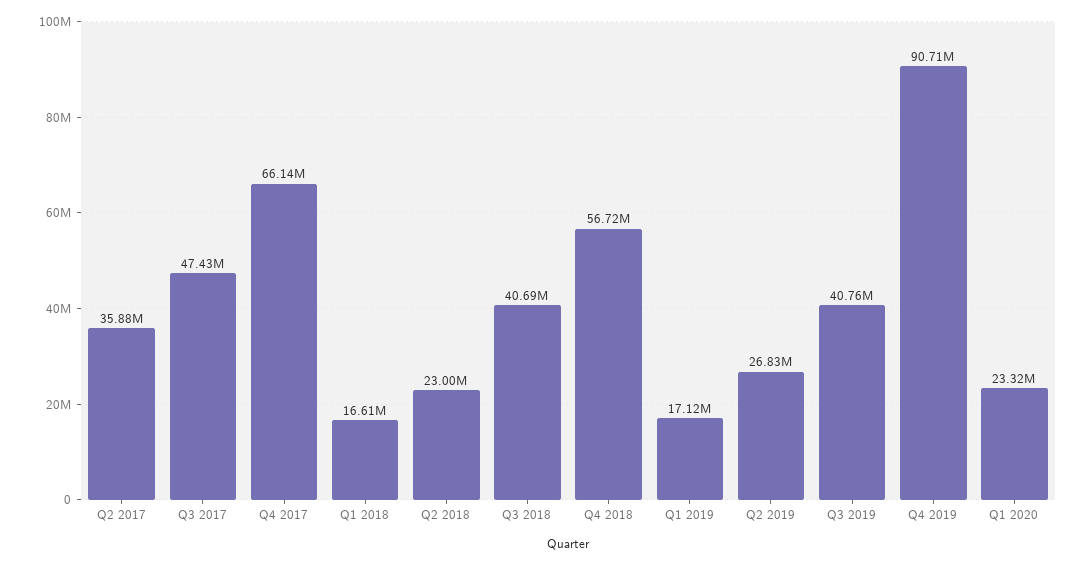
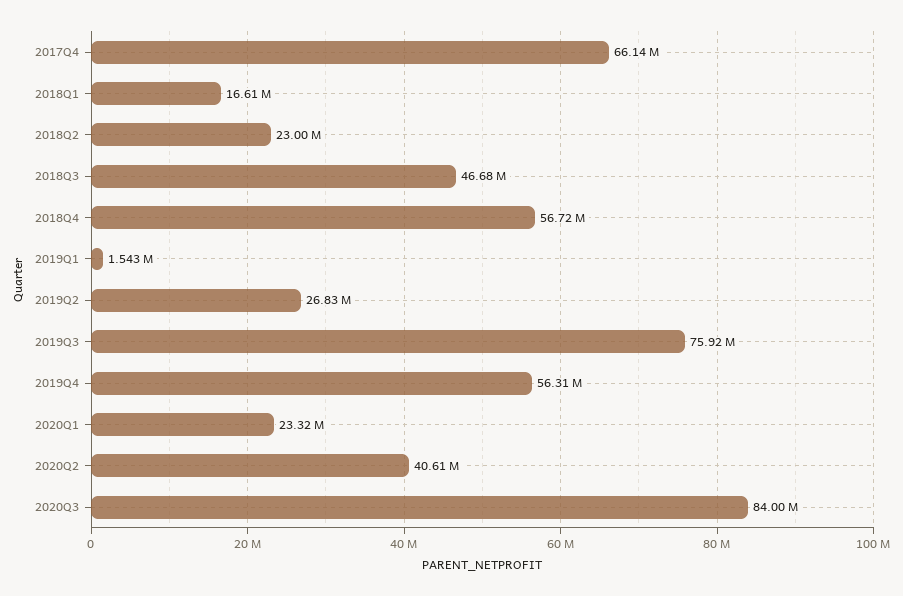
Q2 2017: 35880000 -> none
Q3 2017: 47430000 -> none
Q3 2018: 40690000 -> 46680000
Q1 2019: 17120000 -> 1543000
Q3 2019: 40760000 -> 75920000
Q4 2019: 90710000 -> 56310000
2020Q2: none -> 40610000
2020Q3: none -> 84000000

